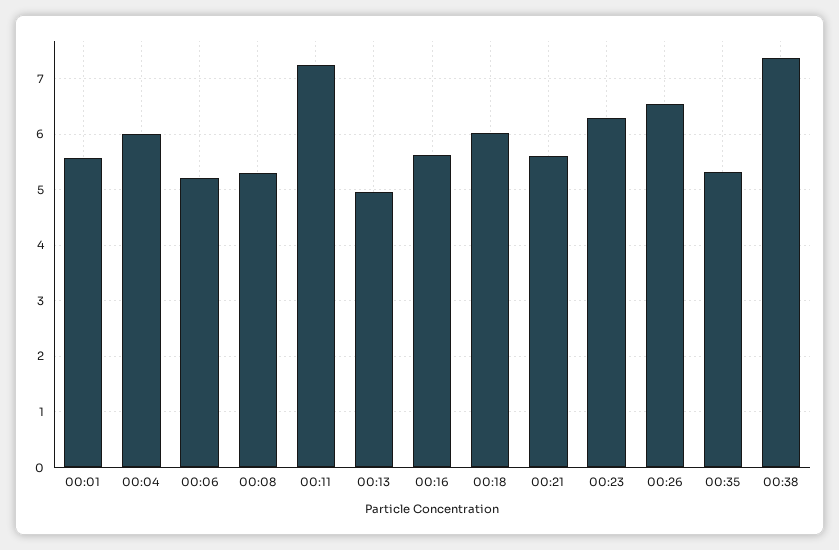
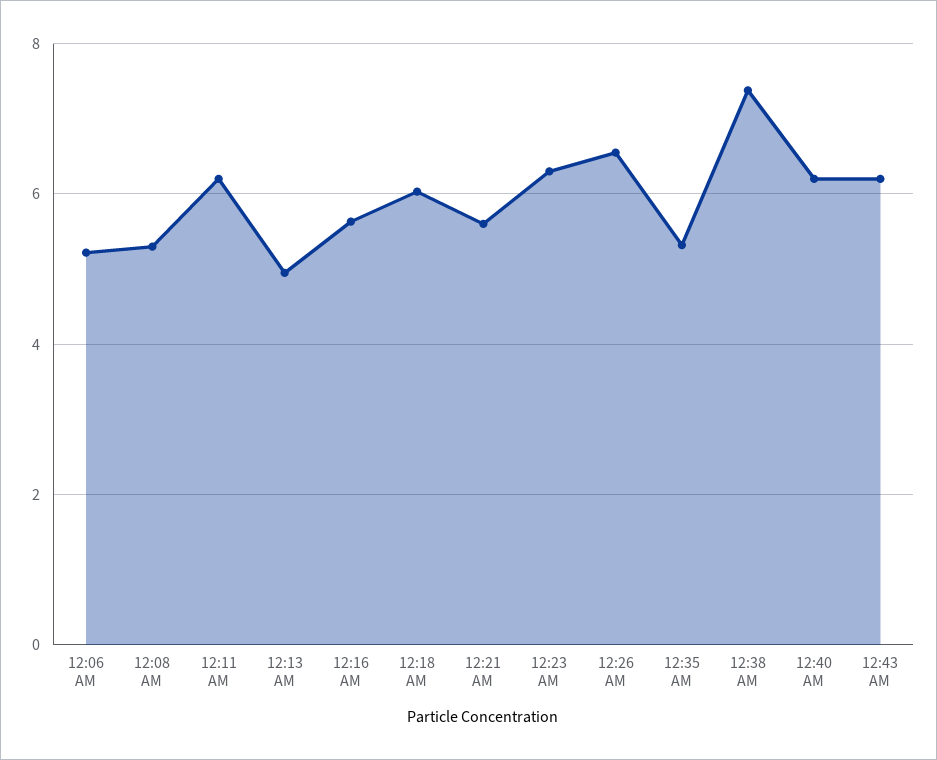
00:01: 5.6 -> none
00:04: 6 -> none
00:11: 7.2 -> 6.2
12:40 AM: none -> 6.2
12:43 AM: none -> 6.2

